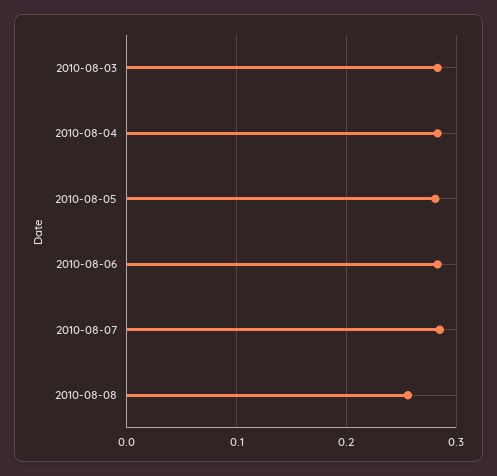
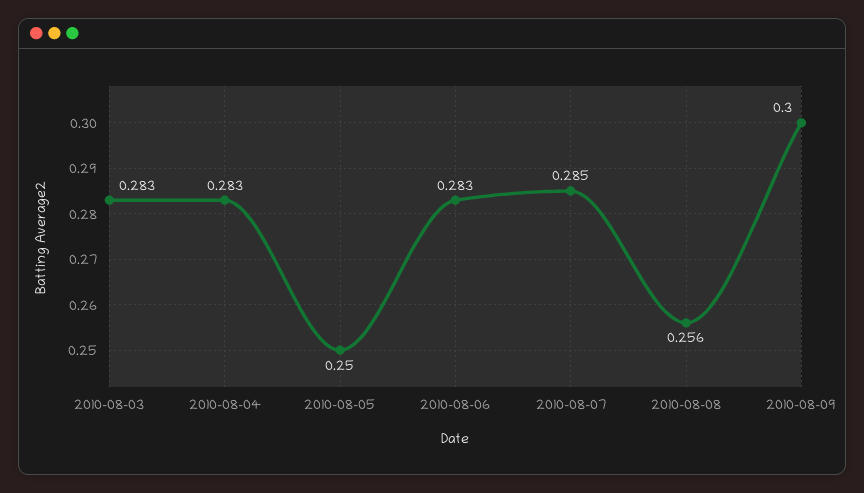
2010-08-05: 0.28 -> 0.25
2010-08-09: none -> 0.3

